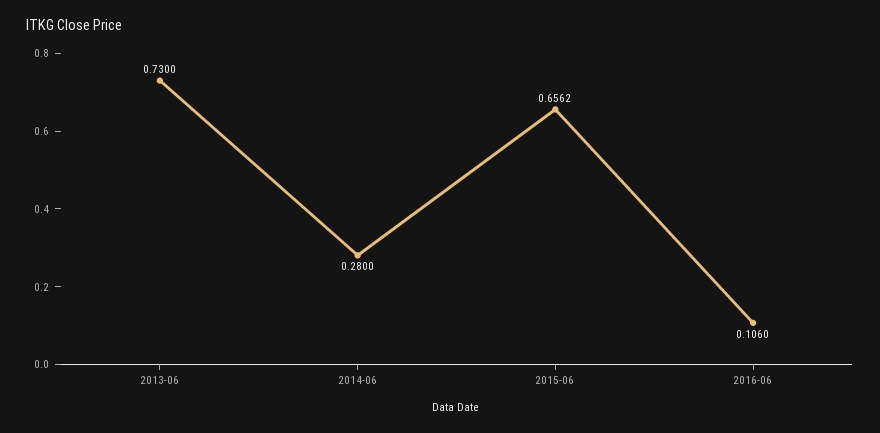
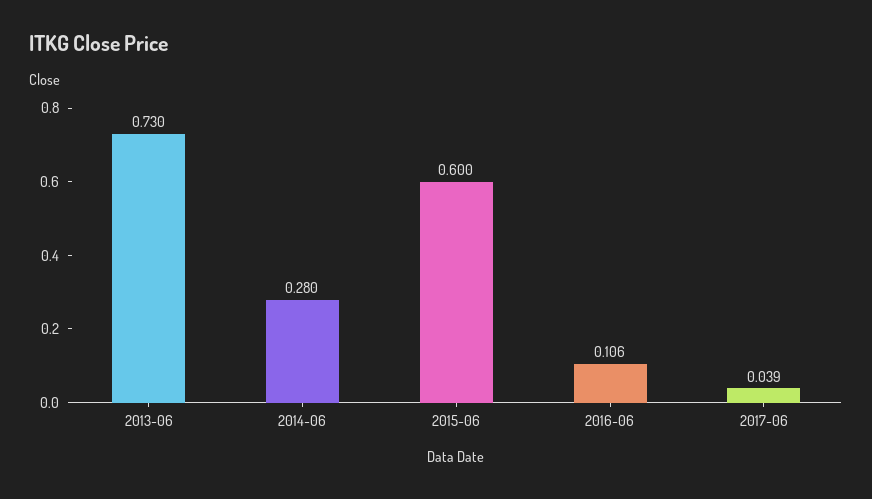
2015-06: 0.6562 -> 0.6
2017-06: none -> 0.039

